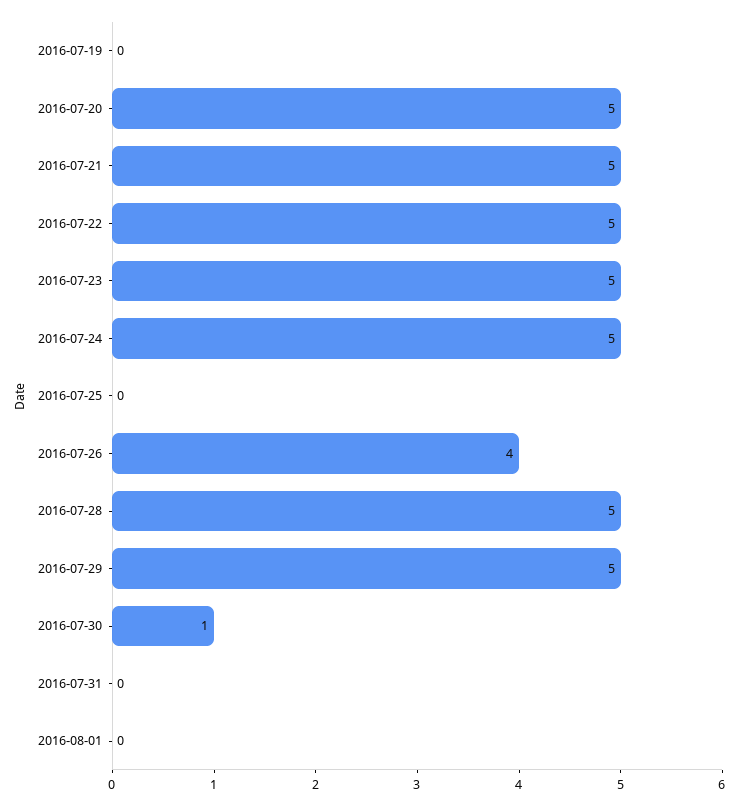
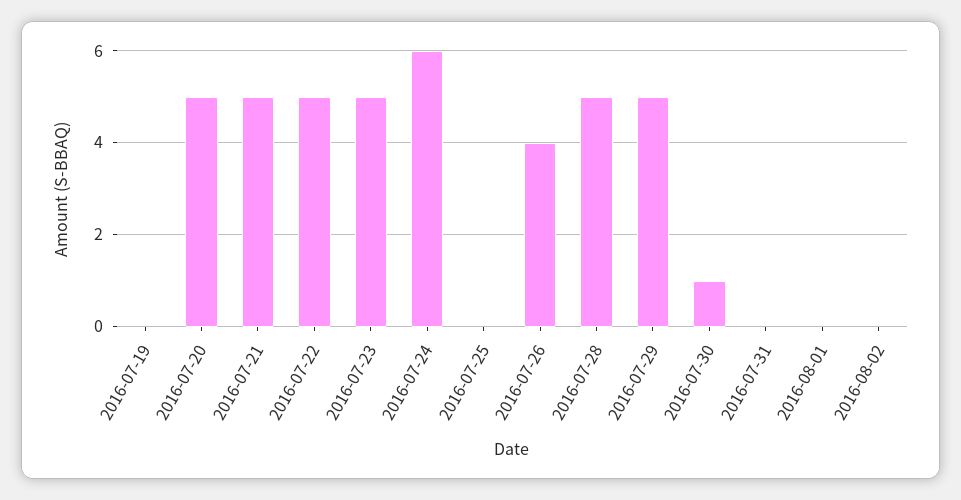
2016-07-24: 5 -> 6
2016-08-02: none -> 0

